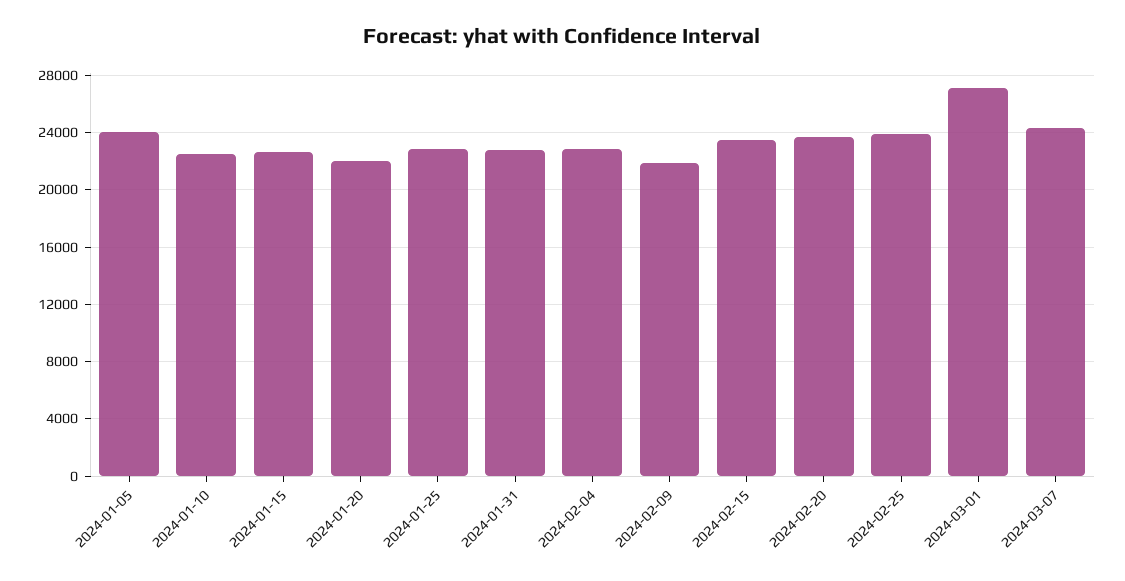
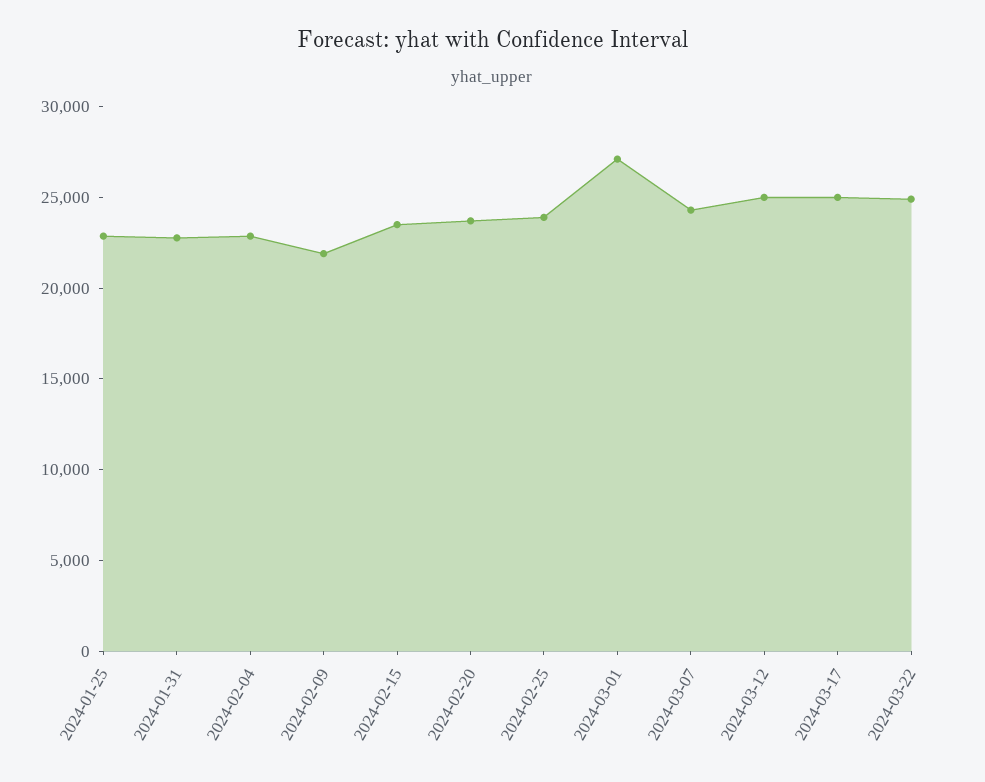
2024-01-05: 24000 -> none
2024-01-10: 22500 -> none
2024-01-15: 22500 -> none
2024-01-20: 22000 -> none
2024-03-12: none -> 25000
2024-03-17: none -> 25000
2024-03-22: none -> 25000

